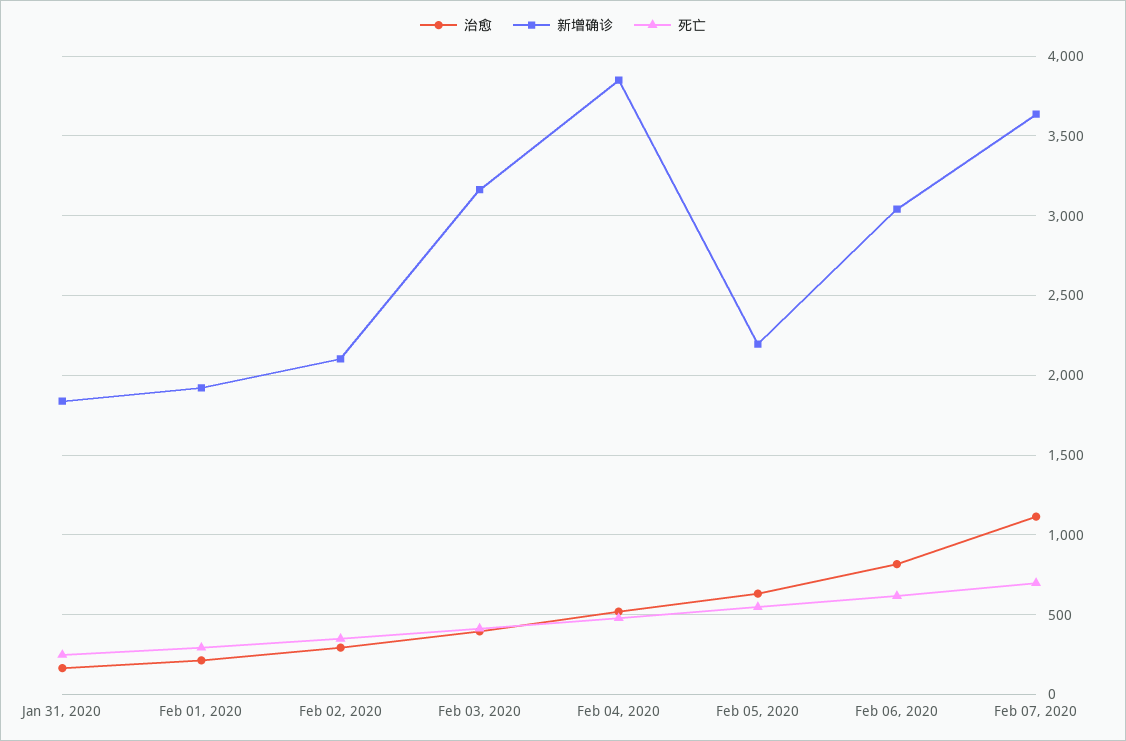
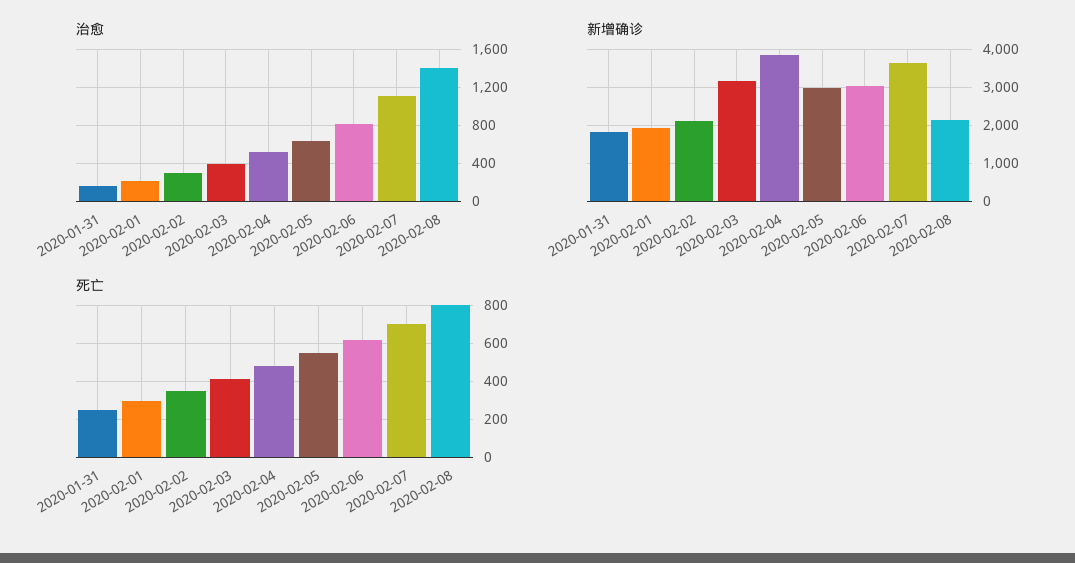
新增确诊, Feb 05, 2020: 2200 -> 3000
治愈, 2020-02-08: none -> 1400
新增确诊, 2020-02-08: none -> 2200
死亡, 2020-02-08: none -> 800

